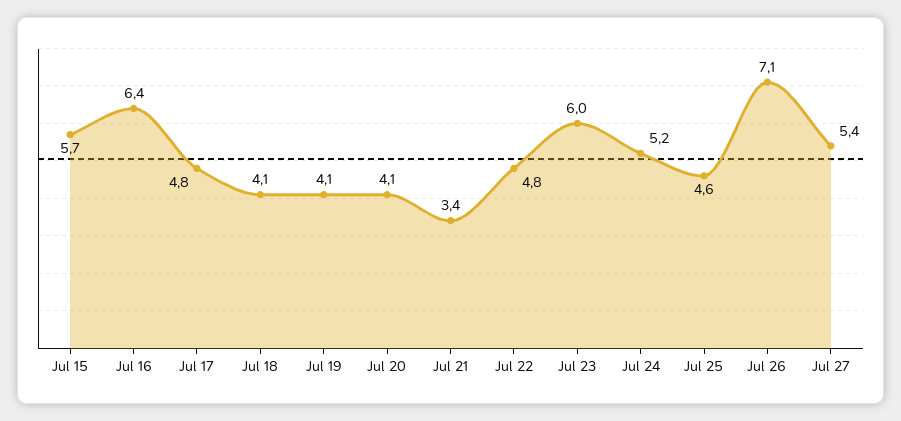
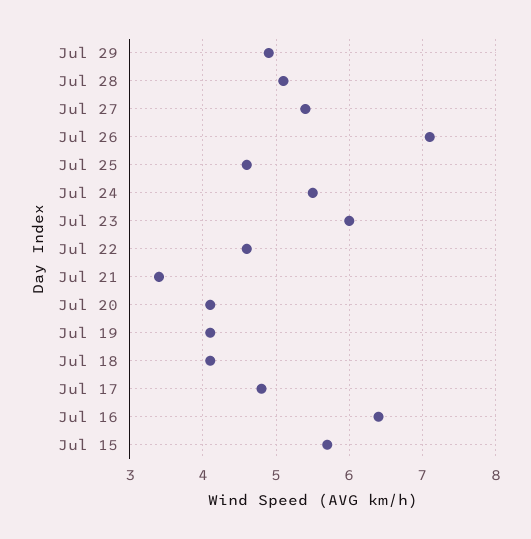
Jul 22: 4.8 -> 4.6
Jul 24: 5.2 -> 5.5
Jul 29: none -> 4.9
Jul 28: none -> 5.1

